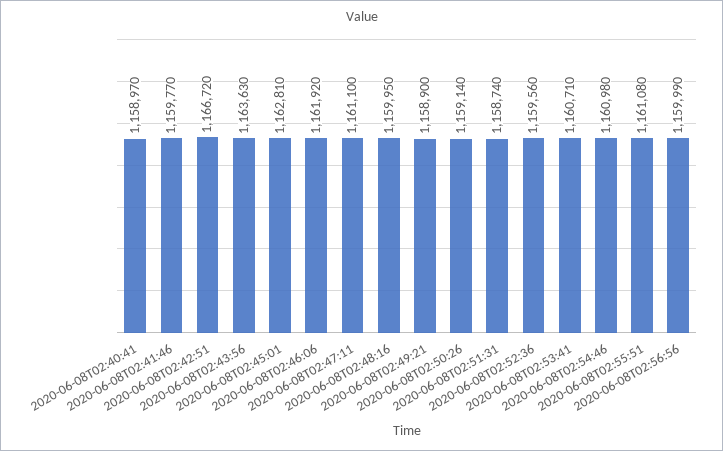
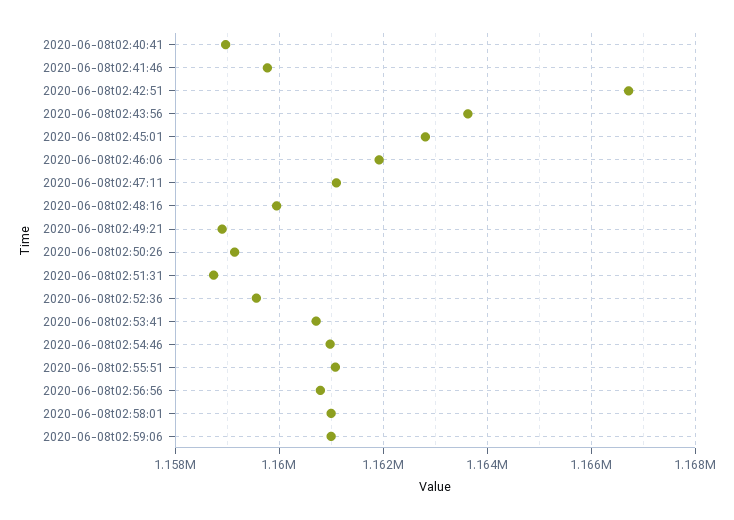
2020-06-08T02:56:56: 1159990 -> 1160800
2020-06-08t02:58:01: none -> 1161000
2020-06-08t02:59:06: none -> 1161000

